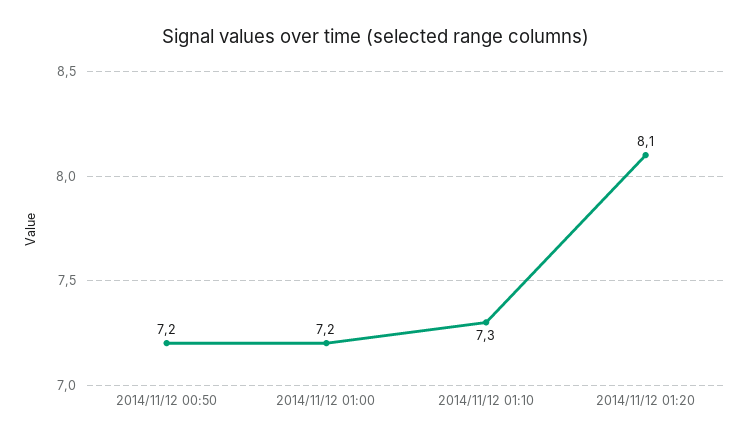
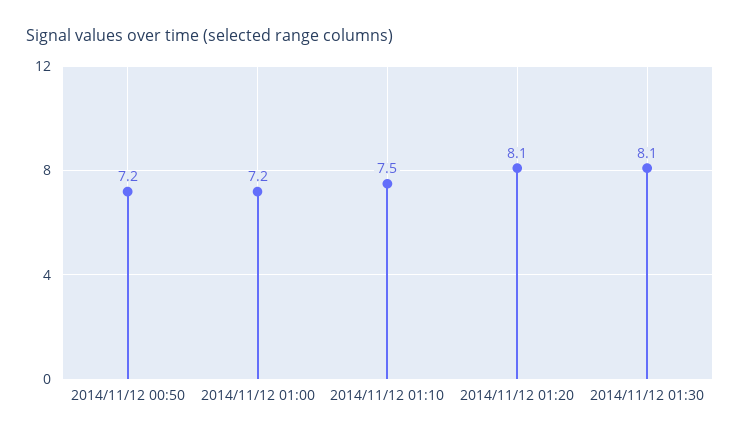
2014/11/12 01:10: 7.3 -> 7.5
2014/11/12 01:30: none -> 8.1

